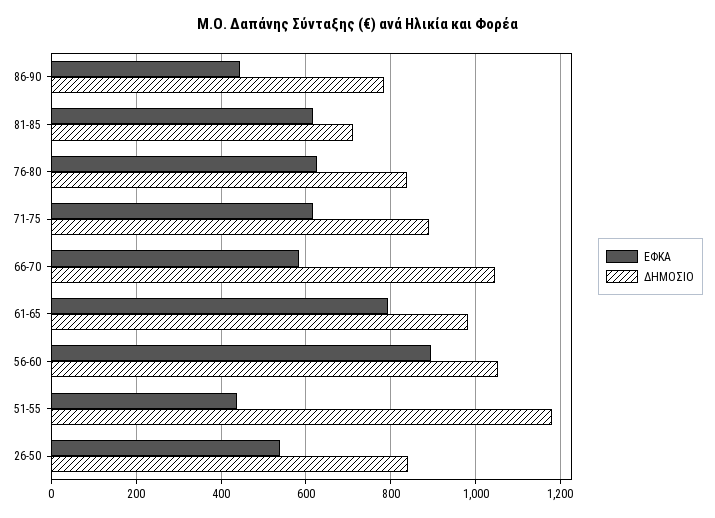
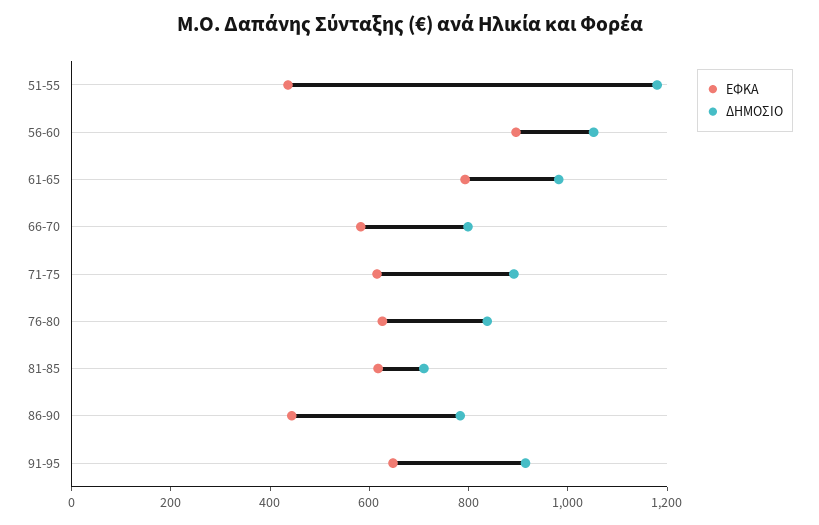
ΔΗΜΟΣΙΟ, 66-70: 1040 -> 800
ΕΦΚΑ, 26-50: 540 -> none
ΔΗΜΟΣΙΟ, 26-50: 840 -> none
ΕΦΚΑ, 91-95: none -> 650
ΔΗΜΟΣΙΟ, 91-95: none -> 900

